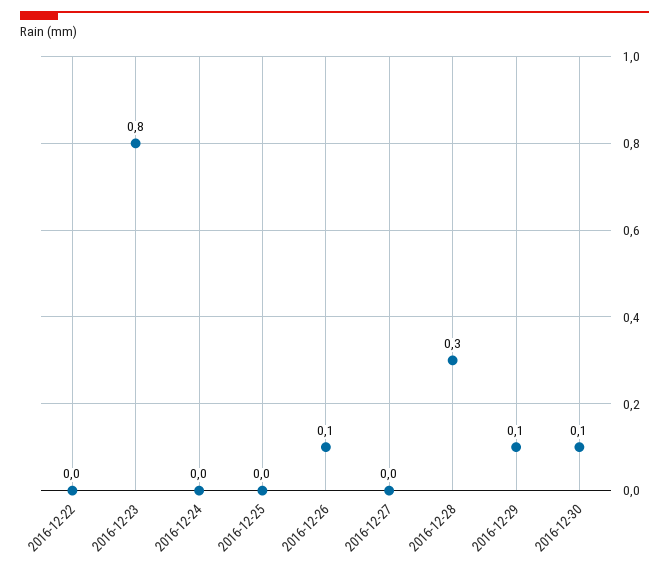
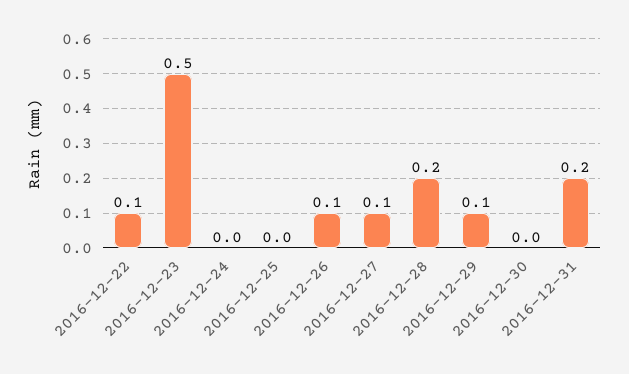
2016-12-22: 0 -> 0.1
2016-12-23: 0.8 -> 0.5
2016-12-27: 0 -> 0.1
2016-12-28: 0.3 -> 0.2
2016-12-30: 0.1 -> 0
2016-12-31: none -> 0.2

